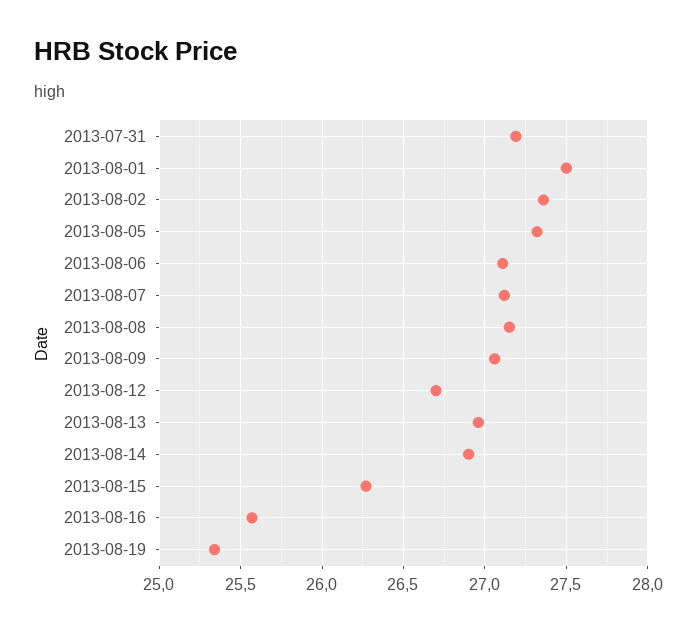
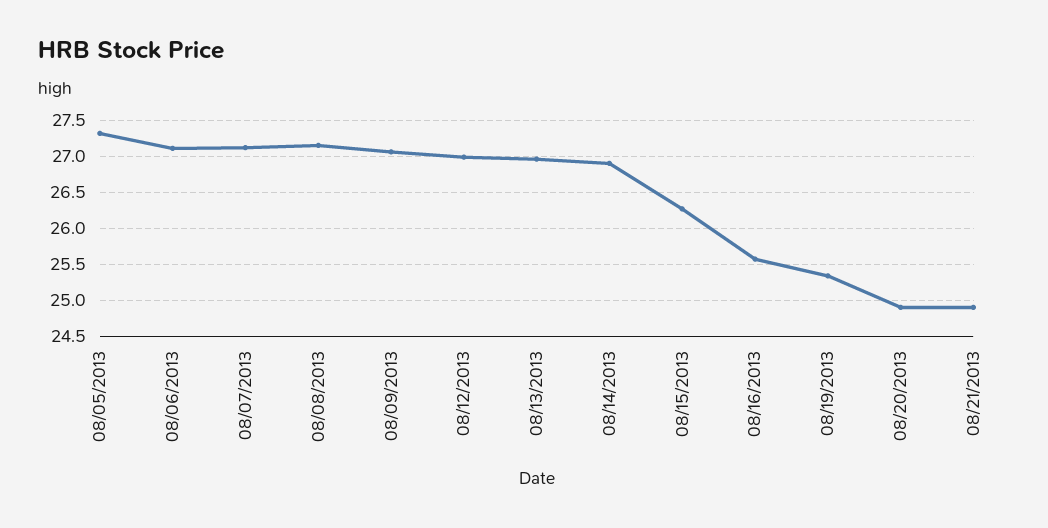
2013-07-31: 27.2 -> none
2013-08-01: 27.5 -> none
2013-08-02: 27.35 -> none
2013-08-12: 26.7 -> 27
08/20/2013: none -> 24.9
08/21/2013: none -> 24.9

